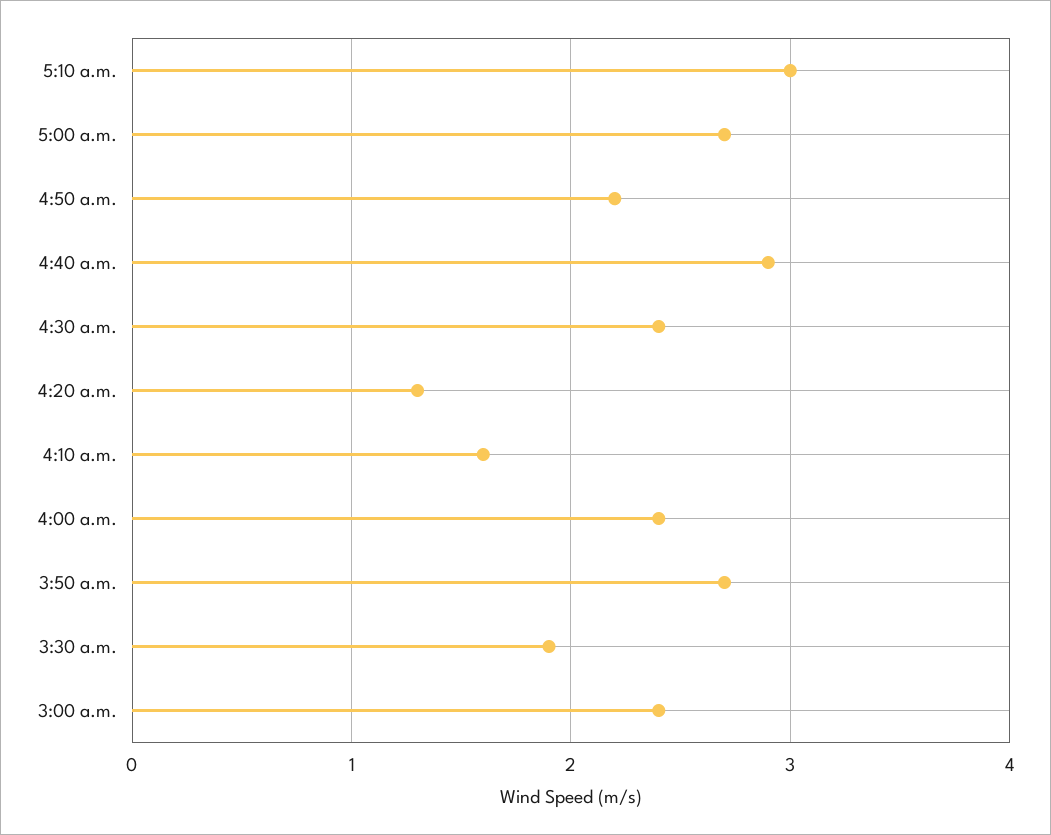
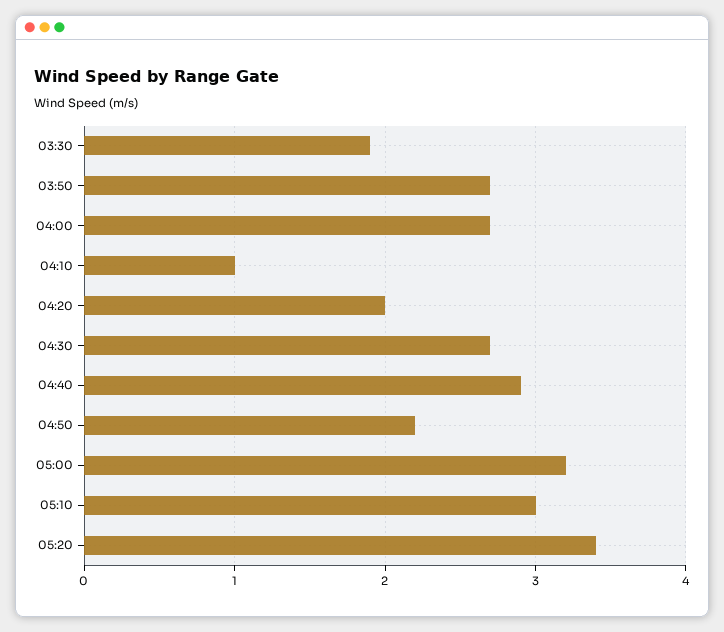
5:00 a.m.: 2.7 -> 3.2
4:30 a.m.: 2.4 -> 2.7
4:20 a.m.: 1.3 -> 2
4:10 a.m.: 1.6 -> 1
4:00 a.m.: 2.4 -> 2.7
3:00 a.m.: 2.4 -> none
05:20: none -> 3.4

